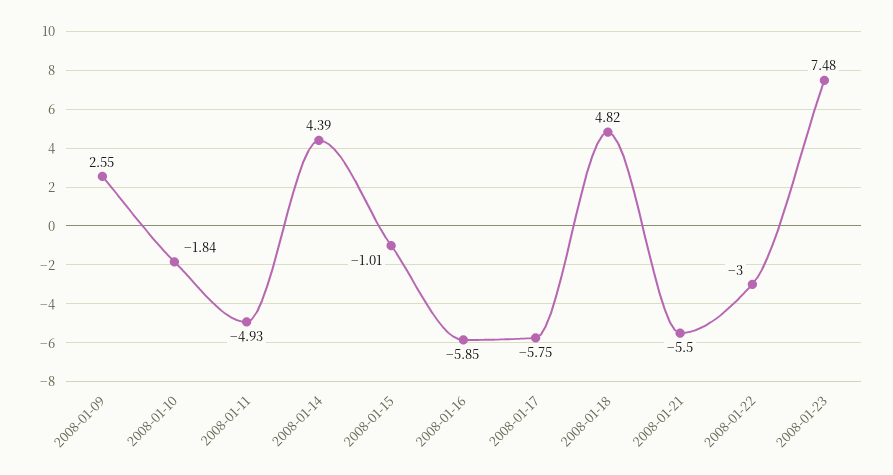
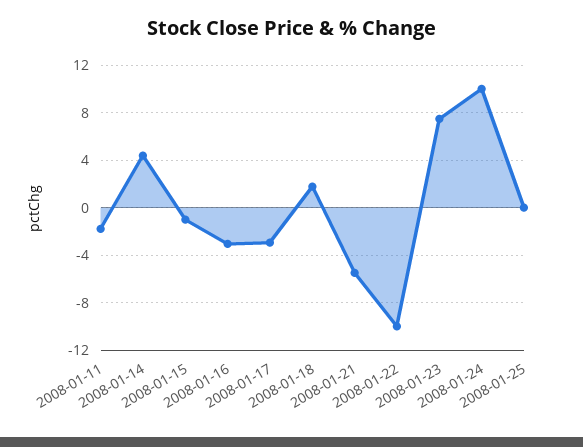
2008-01-09: 2.55 -> none
2008-01-10: -1.84 -> none
2008-01-11: -4.93 -> -2
2008-01-16: -5.85 -> -3
2008-01-17: -5.75 -> -3
2008-01-18: 4.82 -> 2
2008-01-22: -3 -> -10
2008-01-24: none -> 10
2008-01-25: none -> 0

